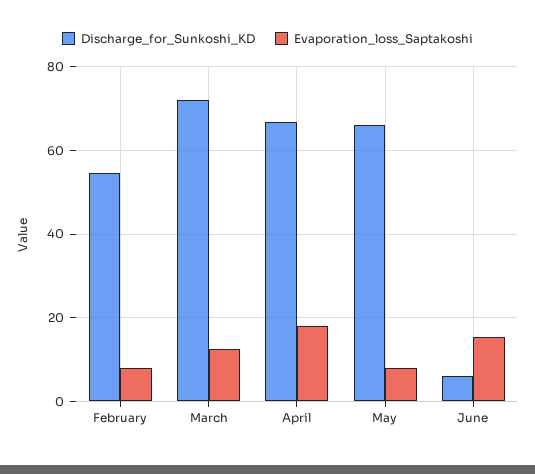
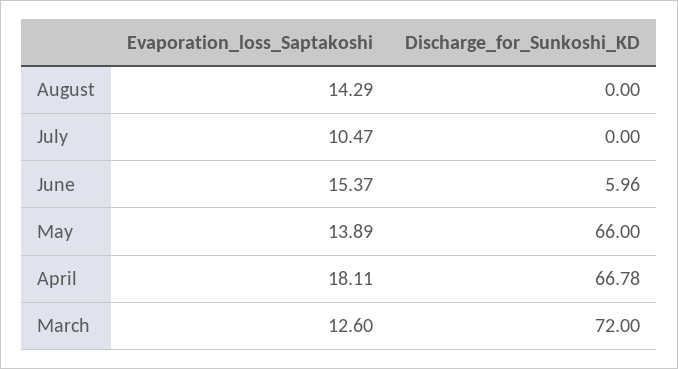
Discharge_for_Sunkoshi_KD, February: 54 -> none
Evaporation_loss_Saptakoshi, February: 8 -> none
Evaporation_loss_Saptakoshi, May: 8 -> 13.89
Evaporation_loss_Saptakoshi, August: none -> 14.29
Discharge_for_Sunkoshi_KD, August: none -> 0
Evaporation_loss_Saptakoshi, July: none -> 10.47
Discharge_for_Sunkoshi_KD, July: none -> 0

